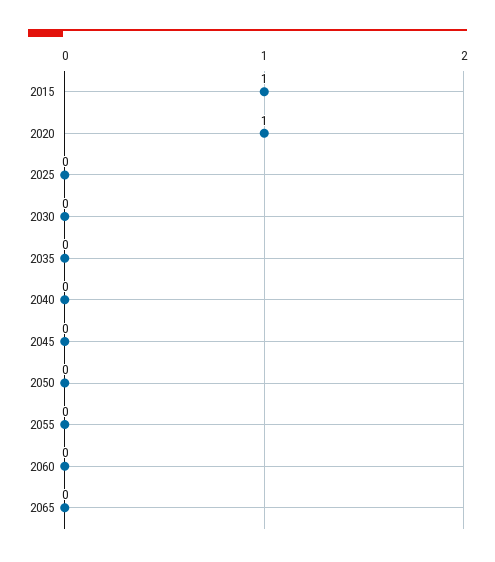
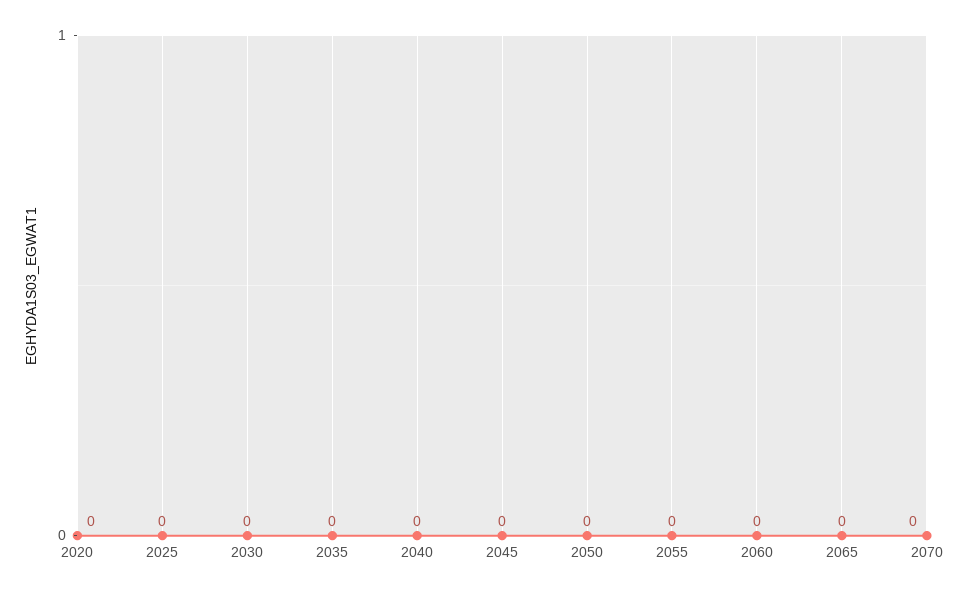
2015: 1 -> none
2020: 1 -> 0
2070: none -> 0

